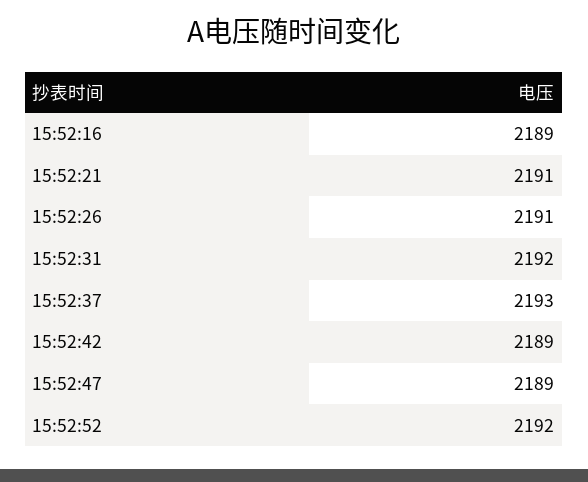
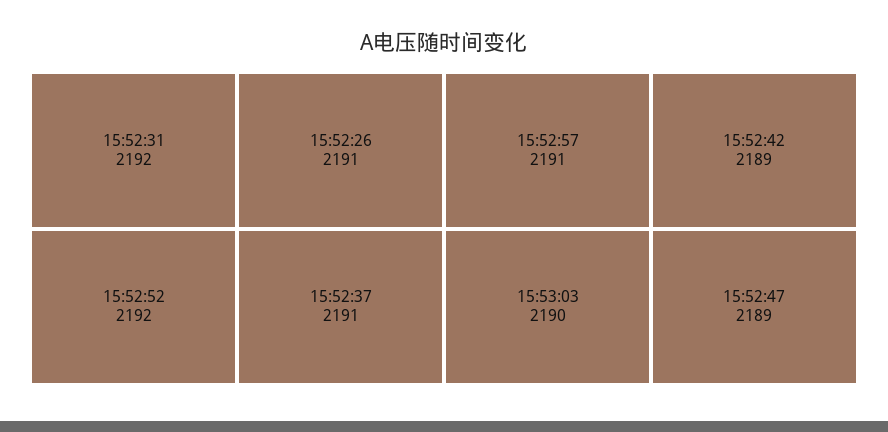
15:52:16: 2189 -> none
15:52:21: 2191 -> none
15:52:37: 2193 -> 2191
15:52:57: none -> 2191
15:53:03: none -> 2190

